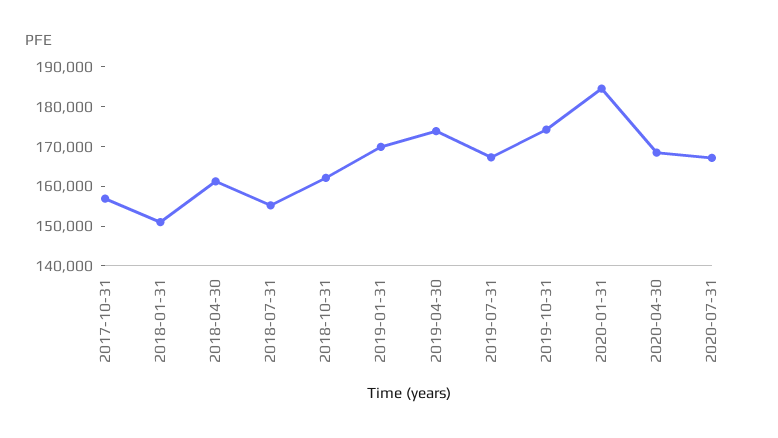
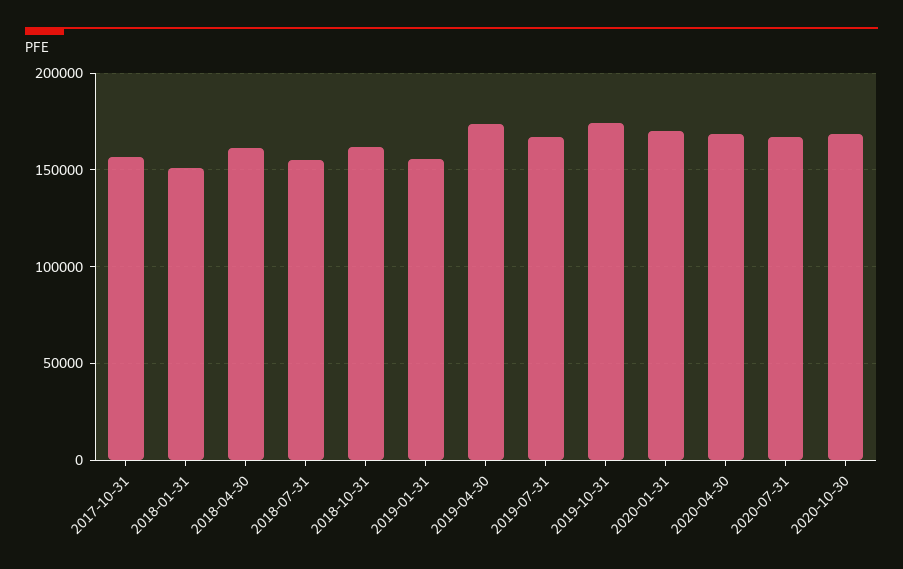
2019-01-31: 170000 -> 155000
2020-01-31: 185000 -> 170000
2020-10-30: none -> 170000

